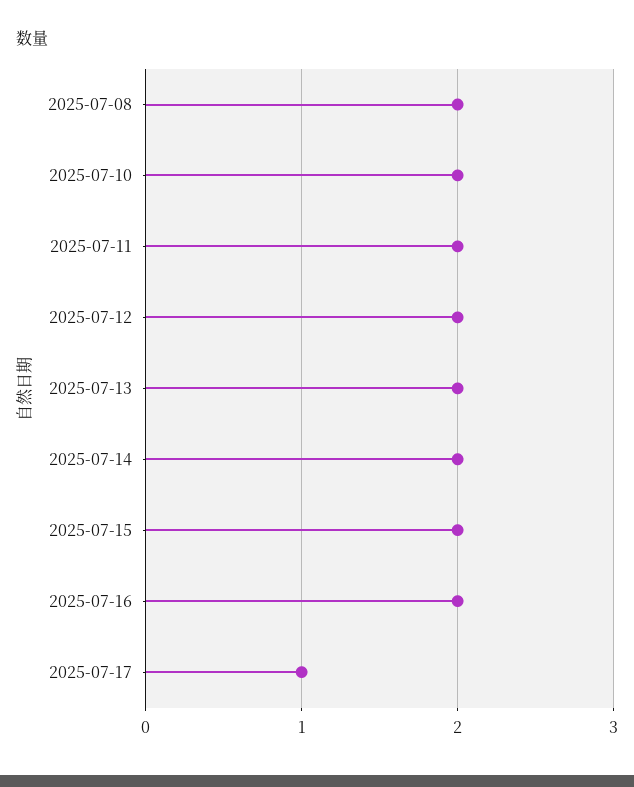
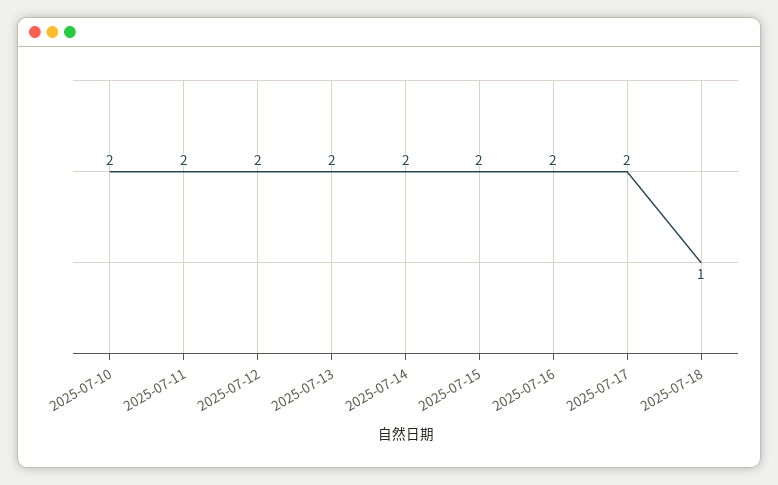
2025-07-08: 2 -> none
2025-07-17: 1 -> 2
2025-07-18: none -> 1

